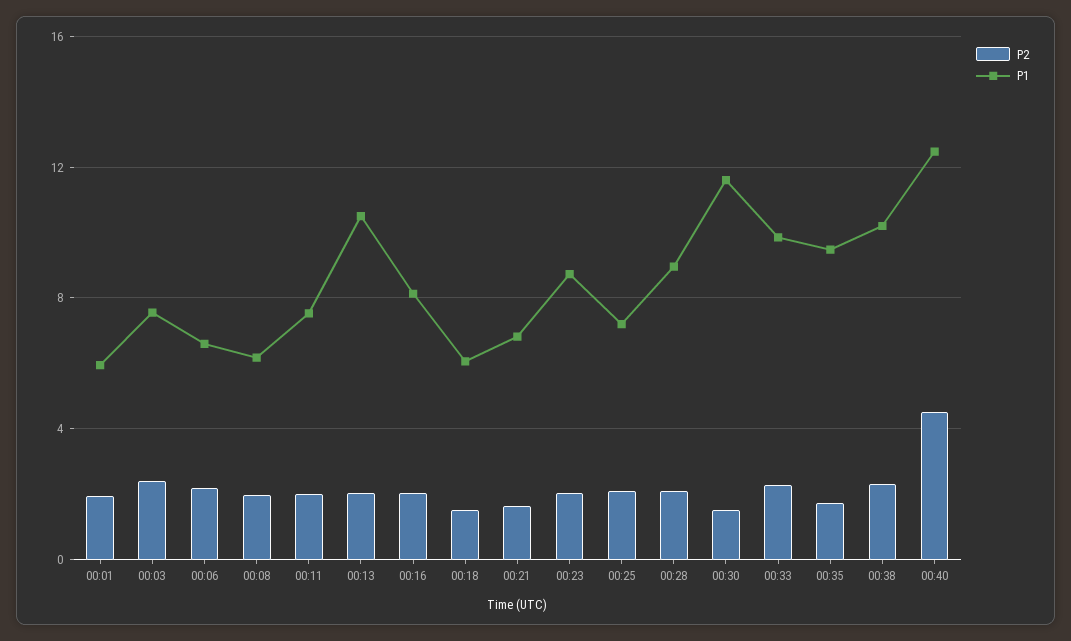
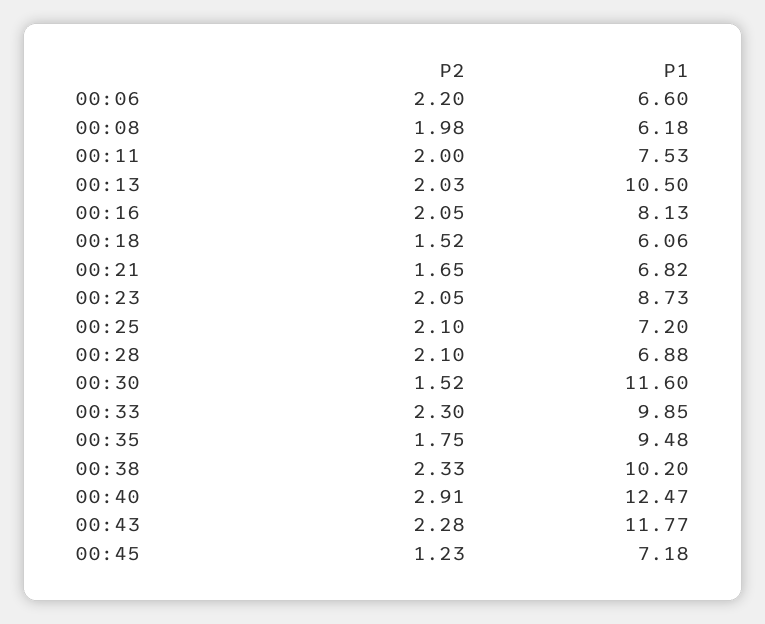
P2, 00:01: 2 -> none
P1, 00:01: 6 -> none
P2, 00:03: 2.5 -> none
P1, 00:03: 7.5 -> none
P1, 00:28: 9 -> 6.88
P2, 00:40: 4.5 -> 2.91
P2, 00:43: none -> 2.28
P1, 00:43: none -> 11.77
P2, 00:45: none -> 1.23
P1, 00:45: none -> 7.18

